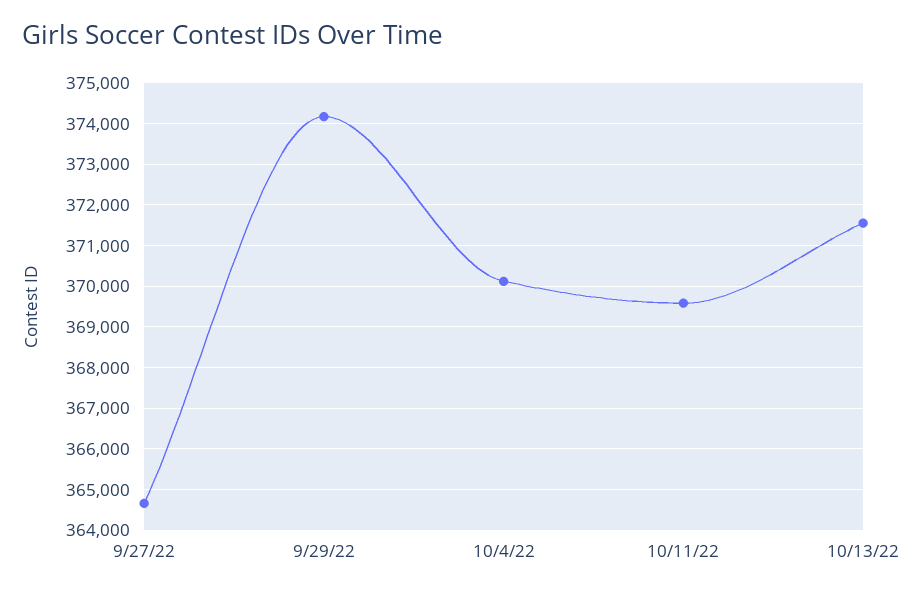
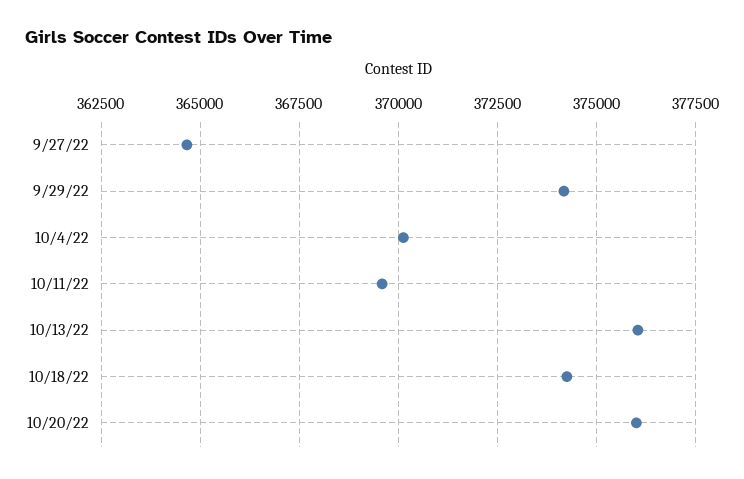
10/13/22: 371600 -> 376000
10/18/22: none -> 374250
10/20/22: none -> 376000

